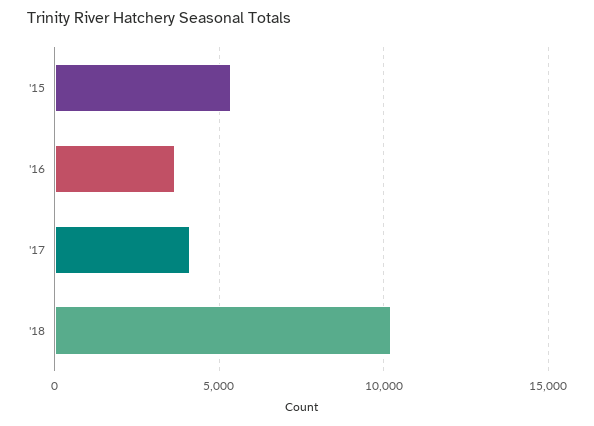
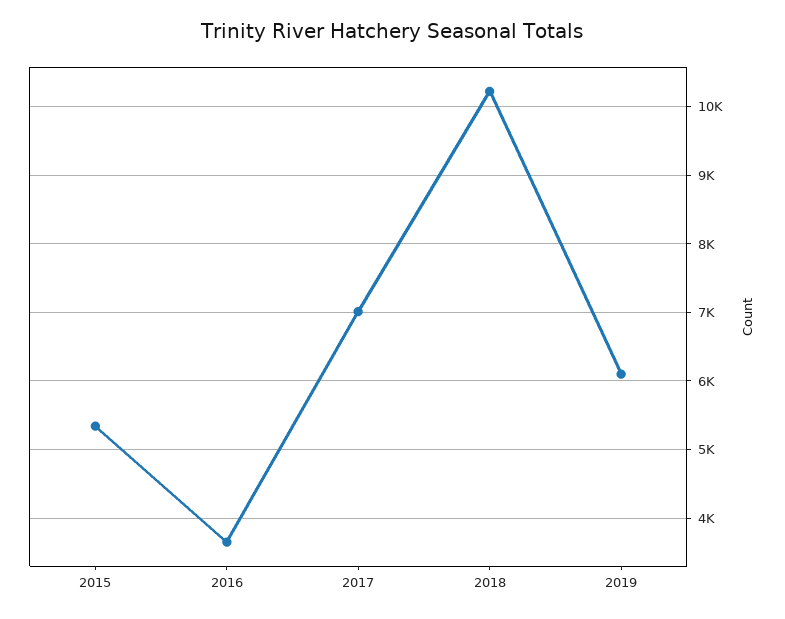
'17: 4000 -> 7000
2019: none -> 6100

